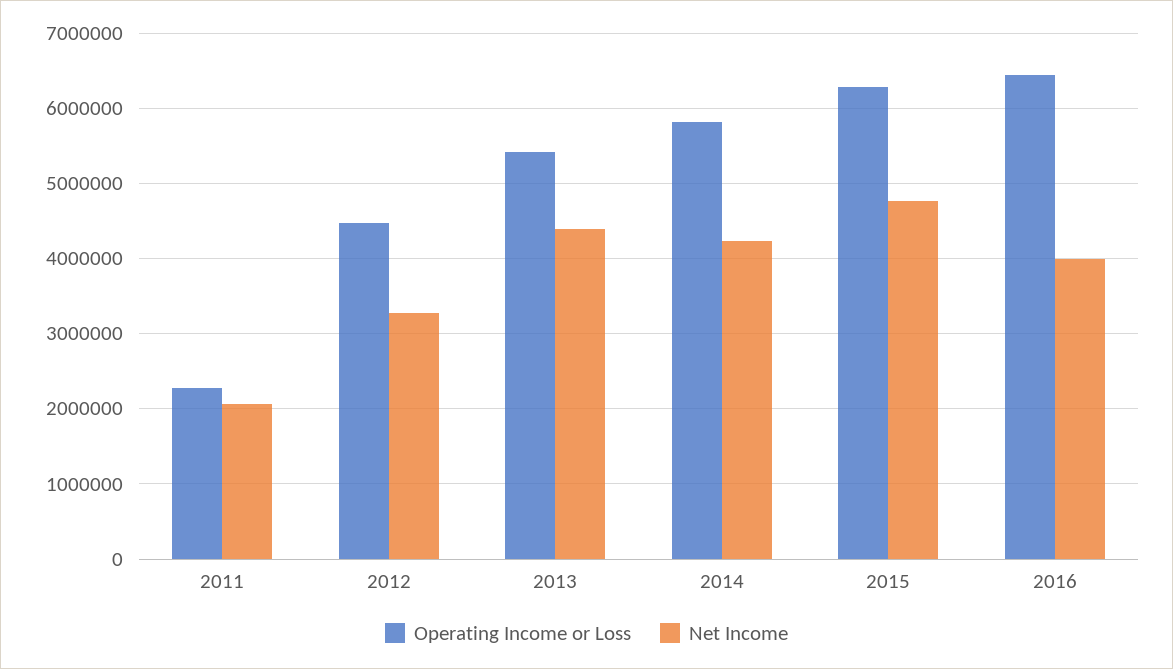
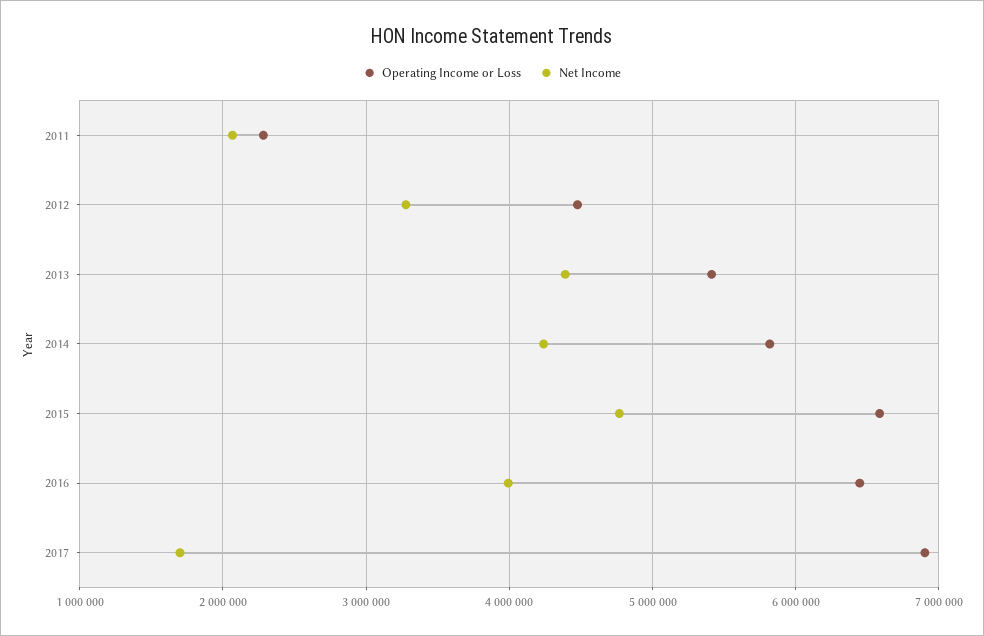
Operating Income or Loss, 2015: 6300000 -> 6600000
Operating Income or Loss, 2017: none -> 6900000
Net Income, 2017: none -> 1700000

